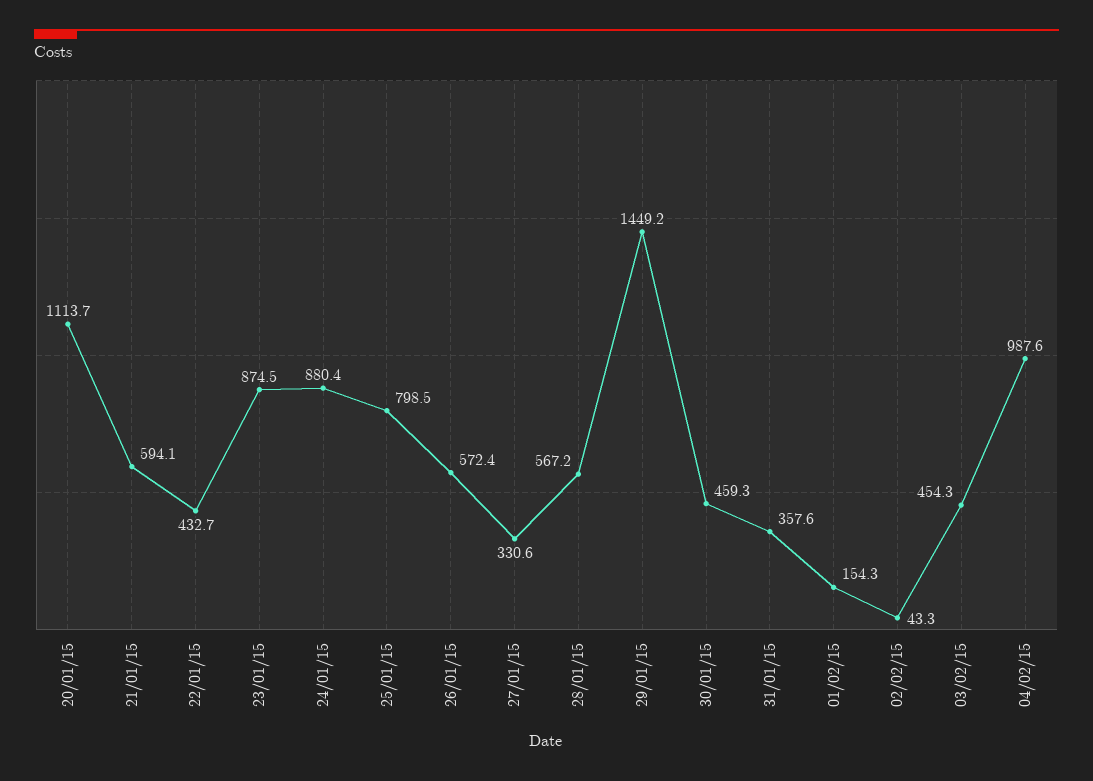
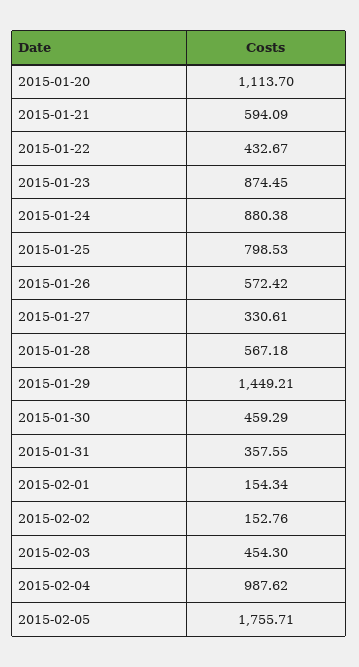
02/02/15: 43.3 -> 152.76
2015-02-05: none -> 1755.71

